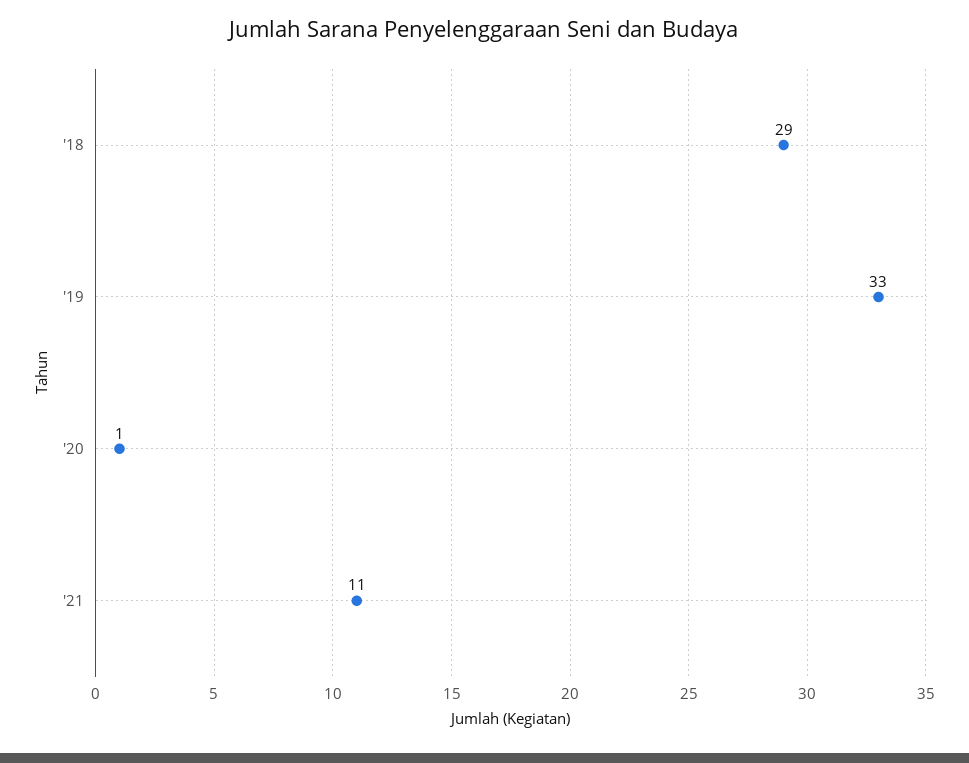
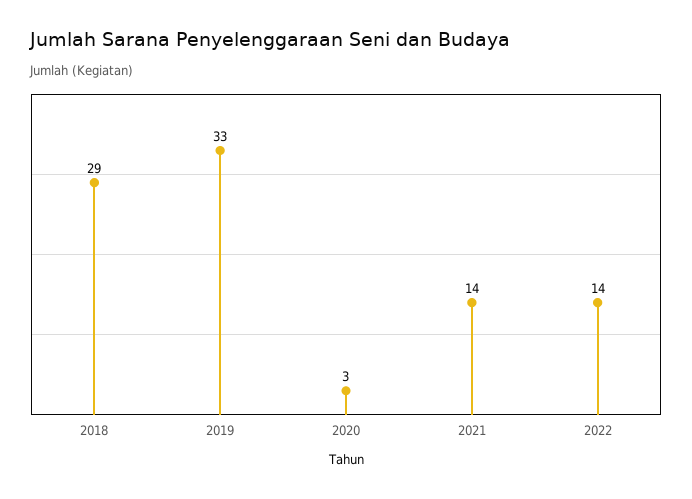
'20: 1 -> 3
'21: 11 -> 14
2022: none -> 14

